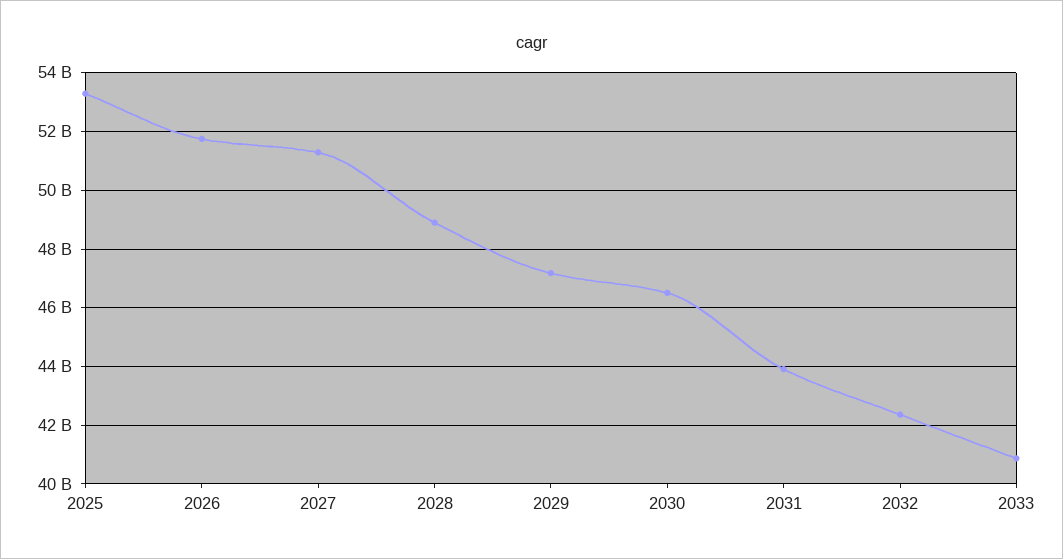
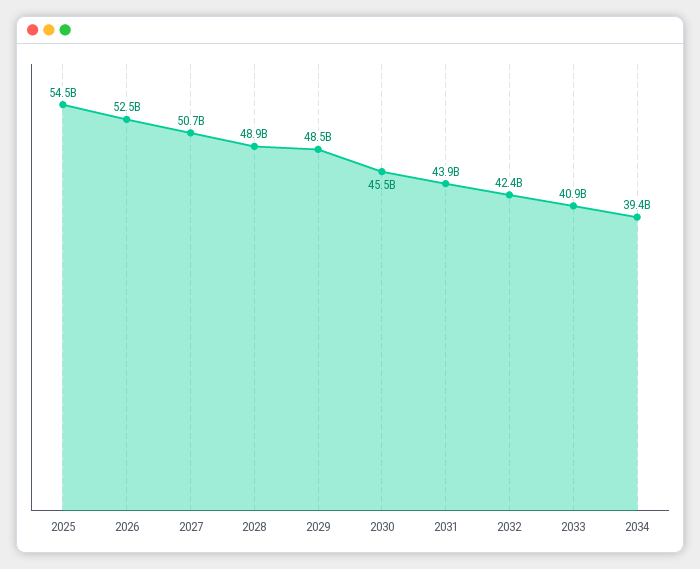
2025: 53250000000 -> 54500000000
2026: 51750000000 -> 52500000000
2027: 51250000000 -> 50700000000
2029: 47250000000 -> 48500000000
2030: 46500000000 -> 45500000000
2034: none -> 39400000000

